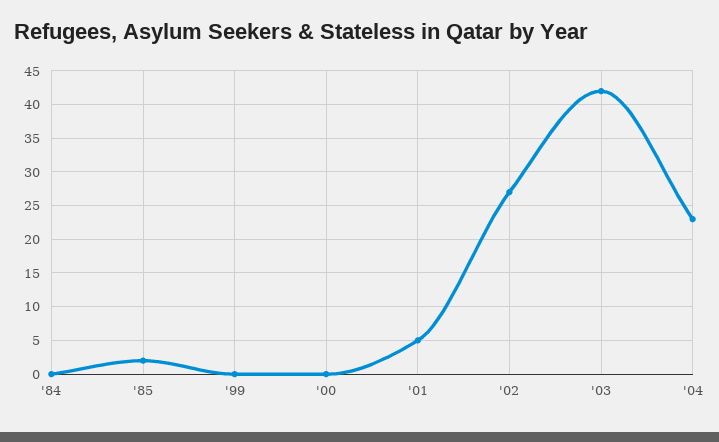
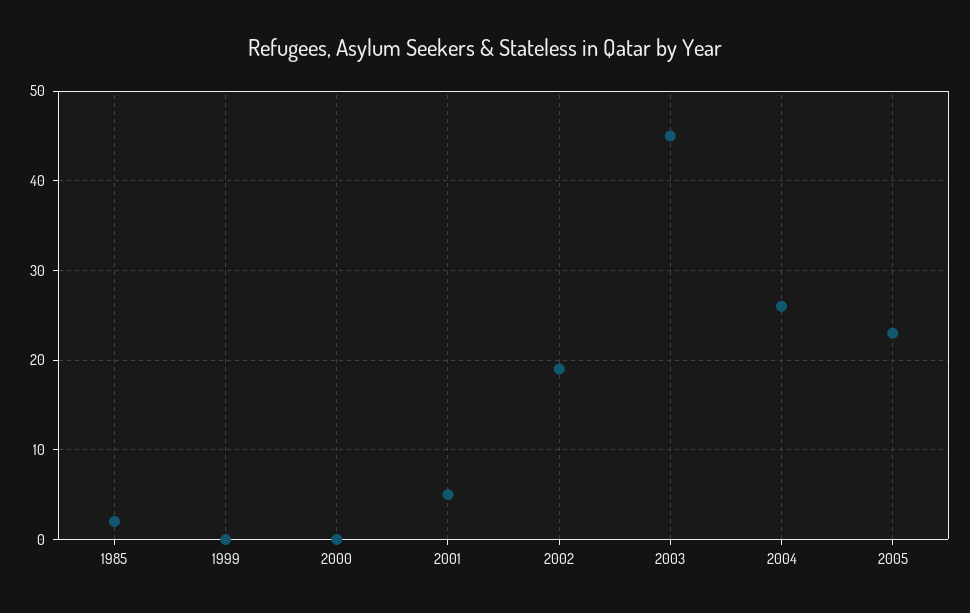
'84: 0 -> none
'02: 27 -> 19
'03: 42 -> 45
'04: 23 -> 26
2005: none -> 23

